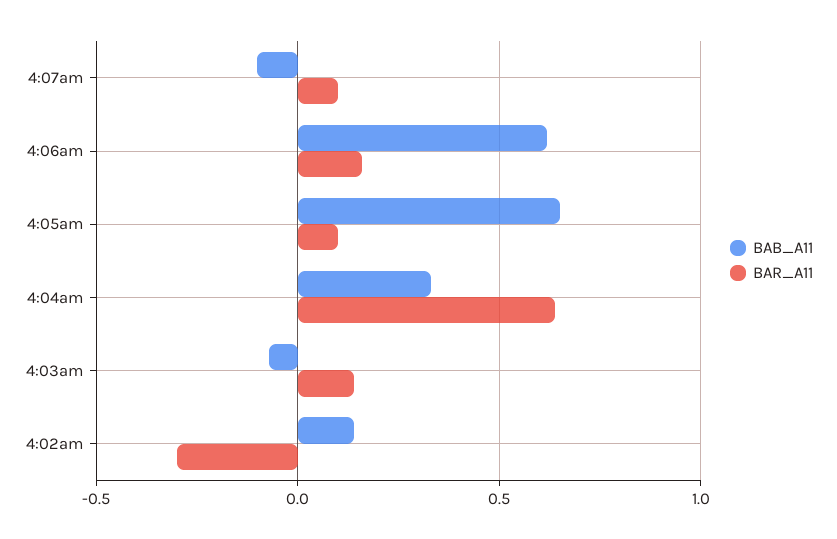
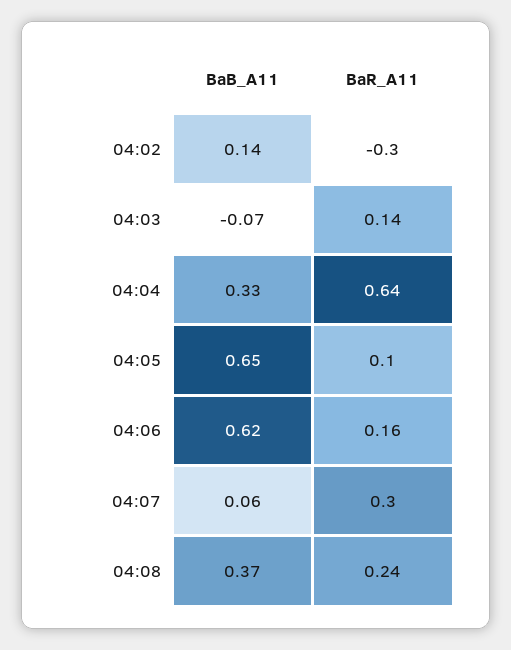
BAB_A11, 4:07am: -0.1 -> 0.06
BAR_A11, 4:07am: 0.1 -> 0.3
BAB_A11, 04:08: none -> 0.37
BAR_A11, 04:08: none -> 0.24

